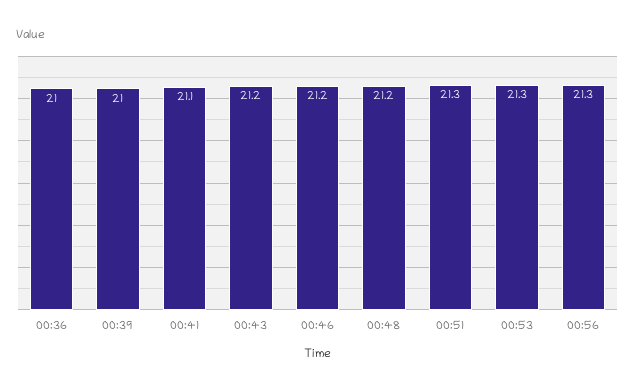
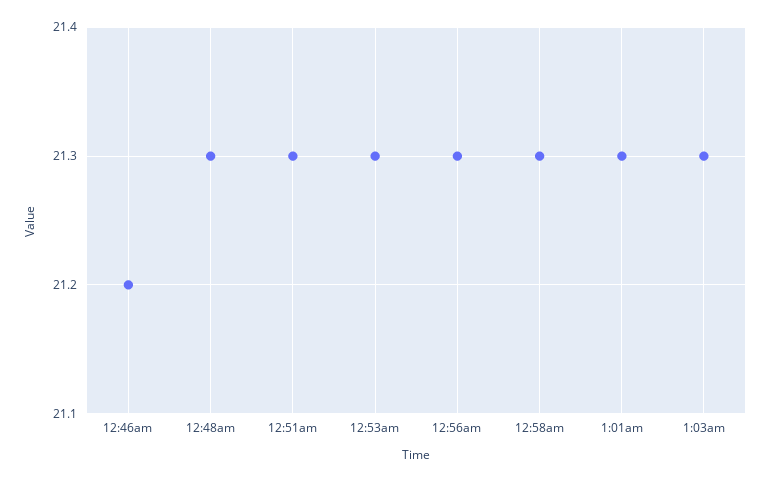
00:36: 21 -> none
00:39: 21 -> none
00:41: 21.1 -> none
00:43: 21.2 -> none
00:48: 21.2 -> 21.3
12:58am: none -> 21.3
1:01am: none -> 21.3
1:03am: none -> 21.3

